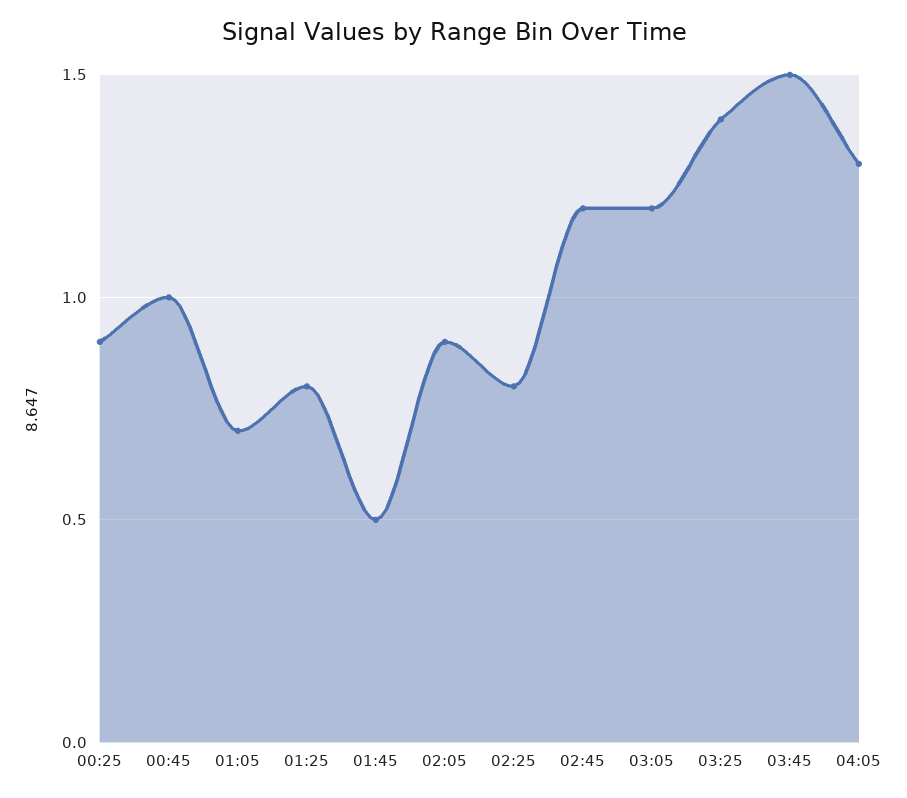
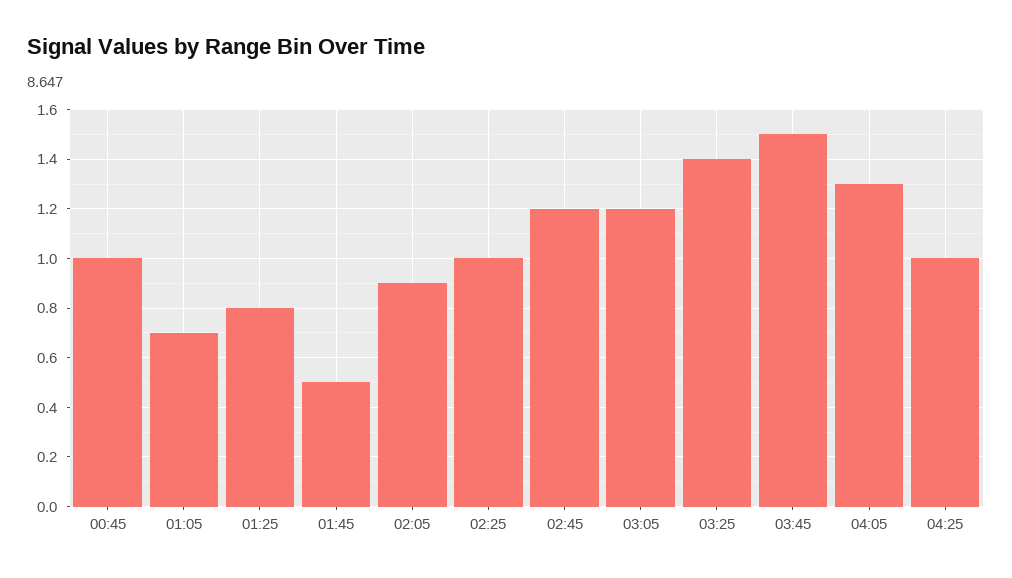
00:25: 0.9 -> none
02:25: 0.8 -> 1
04:25: none -> 1

